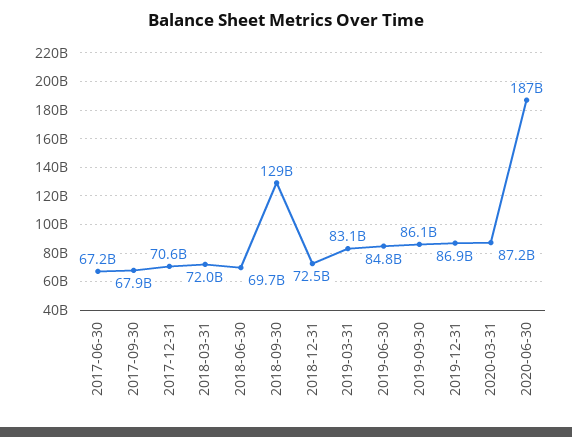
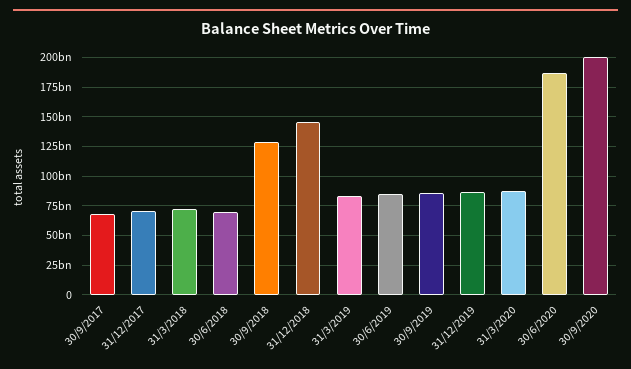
2017-06-30: 67200000000 -> none
2018-12-31: 72500000000 -> 150000000000
30/9/2020: none -> 200000000000

